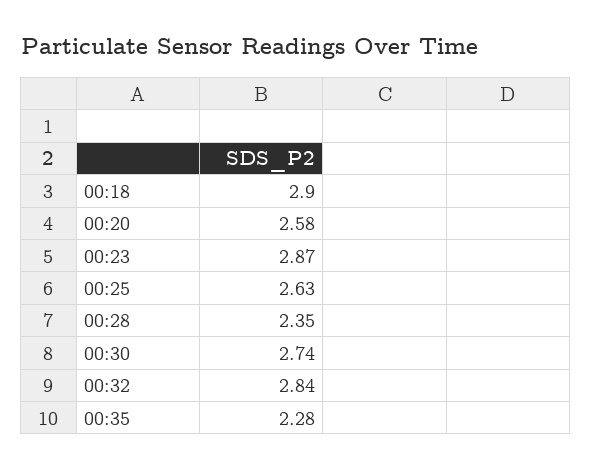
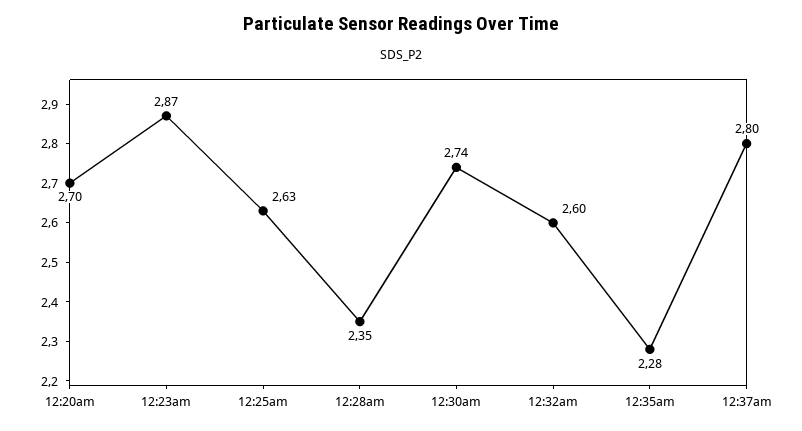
00:18: 2.9 -> none
00:20: 2.58 -> 2.7
00:32: 2.84 -> 2.6
12:37am: none -> 2.8

